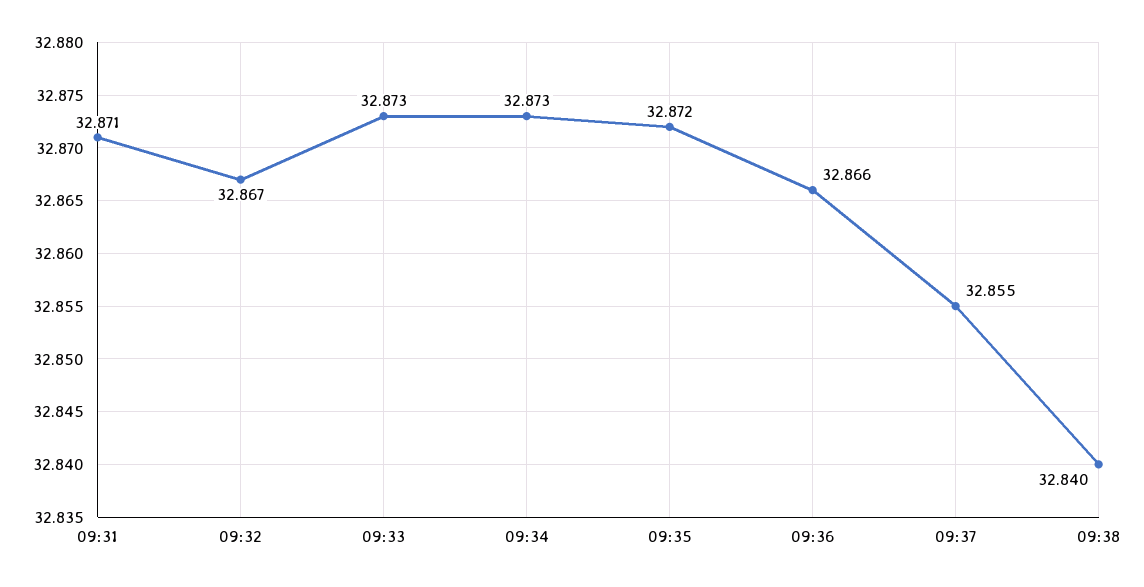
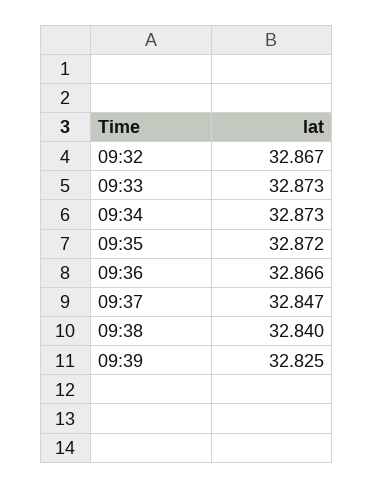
09:31: 32.871 -> none
09:37: 32.855 -> 32.847
09:39: none -> 32.825

